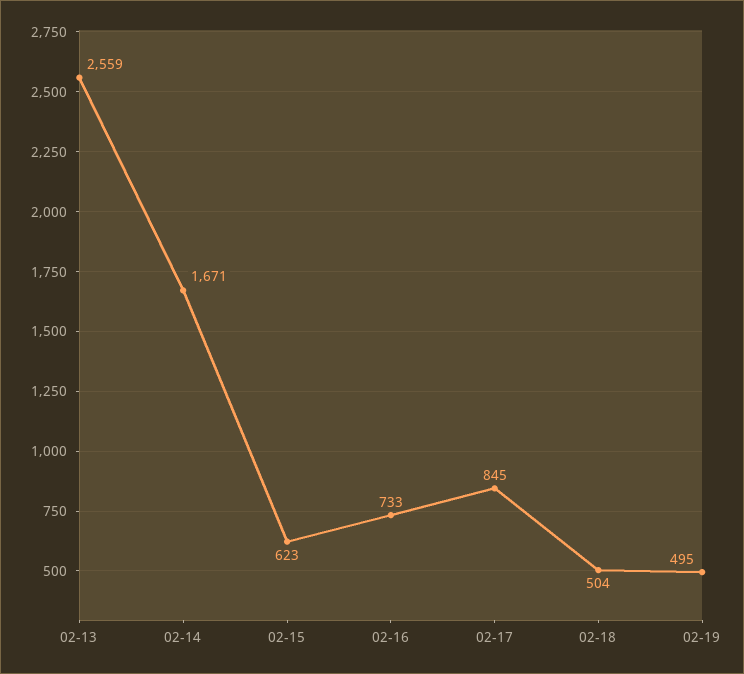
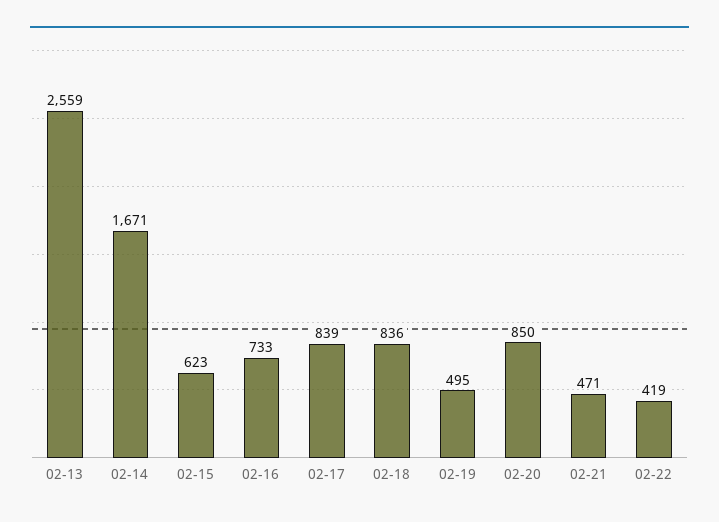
02-17: 845 -> 839
02-18: 504 -> 836
02-20: none -> 850
02-21: none -> 471
02-22: none -> 419

